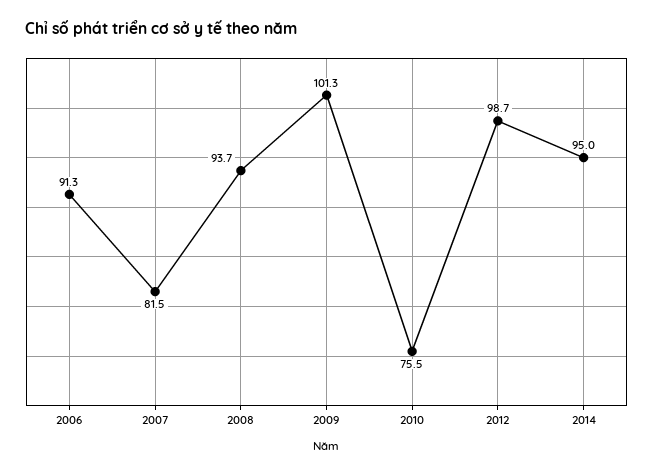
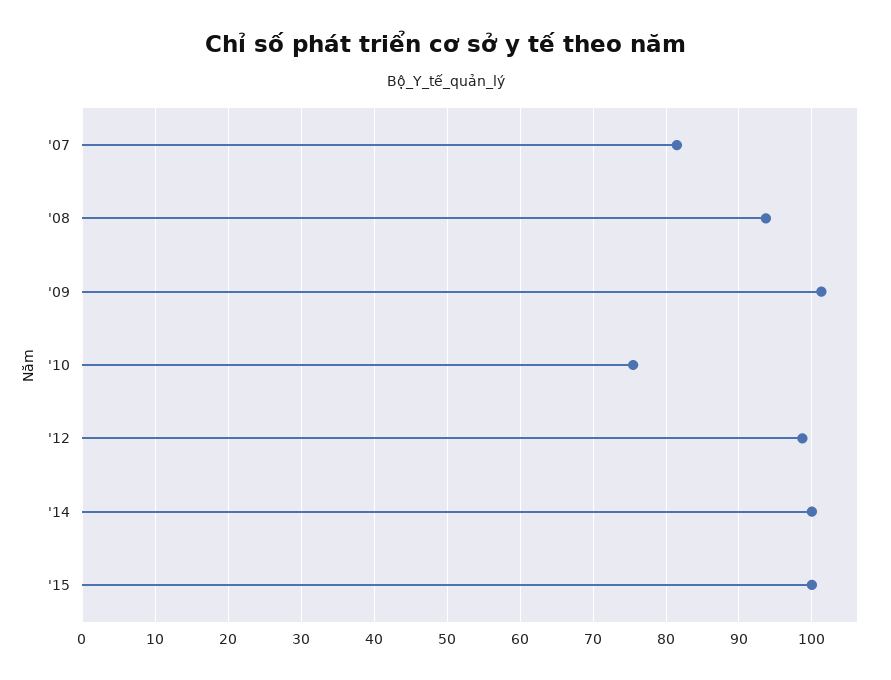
2006: 91.3 -> none
2014: 95 -> 100
'15: none -> 100

